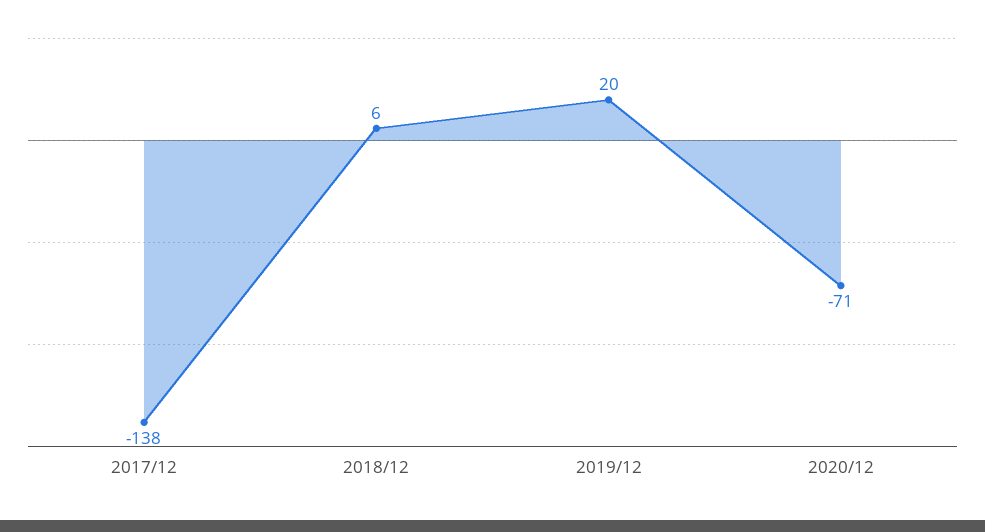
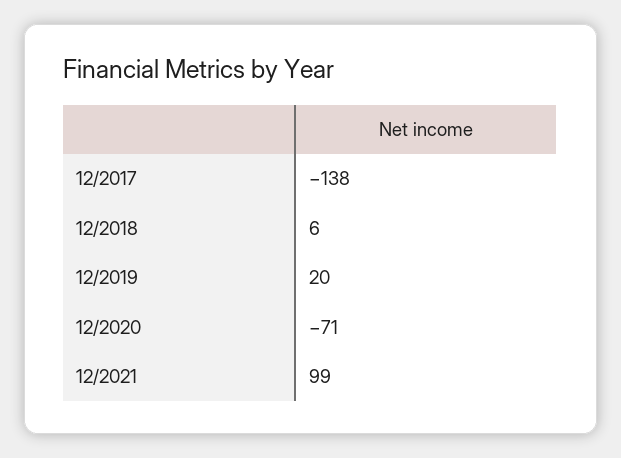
12/2021: none -> 99

